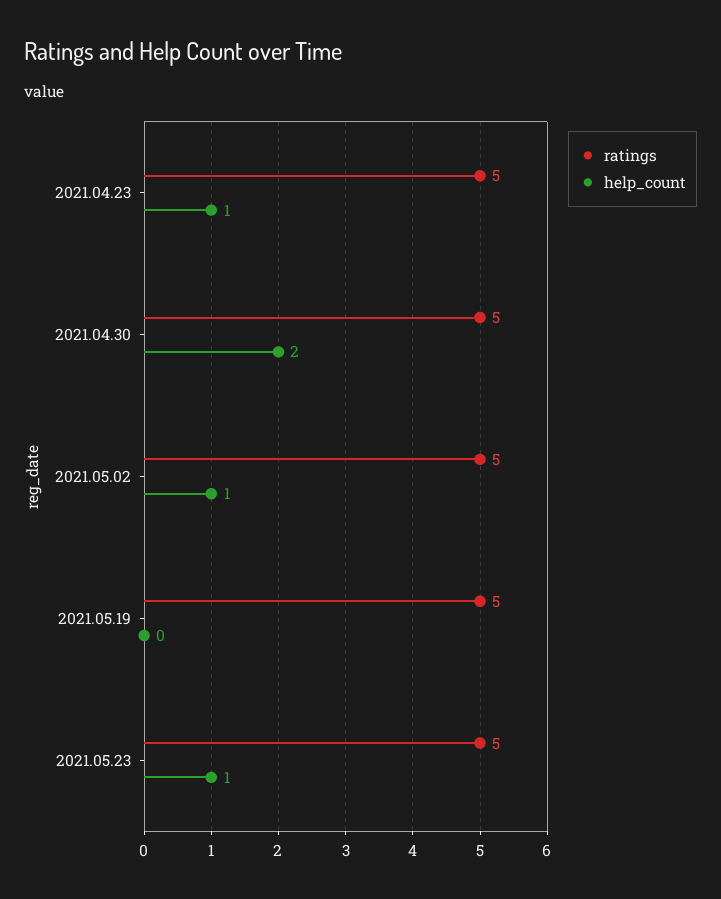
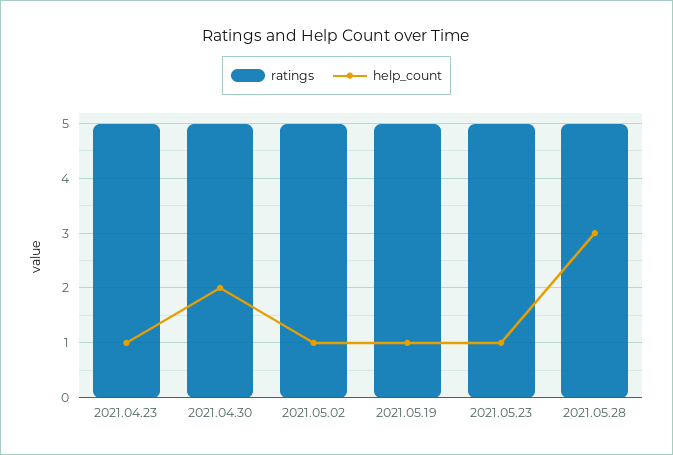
help_count, 2021.05.19: 0 -> 1
ratings, 2021.05.28: none -> 5
help_count, 2021.05.28: none -> 3

